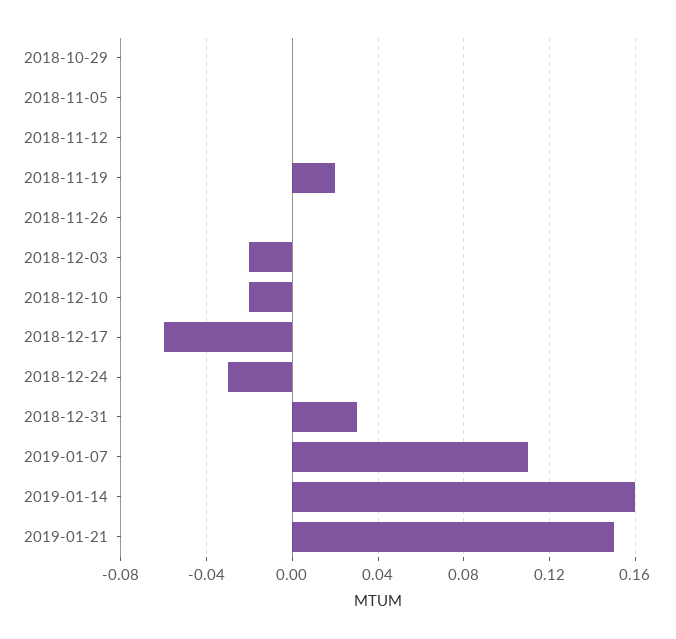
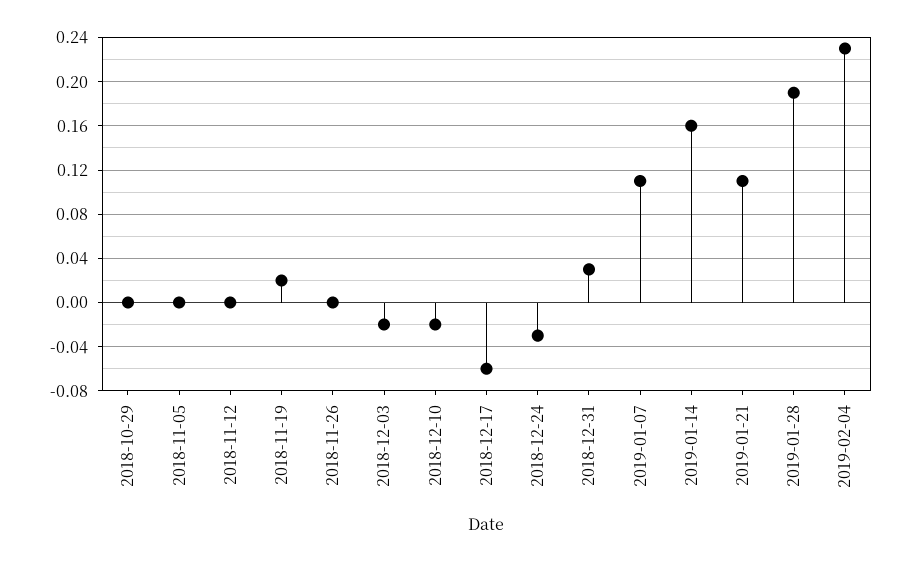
2019-01-21: 0.15 -> 0.11
2019-01-28: none -> 0.19
2019-02-04: none -> 0.23

